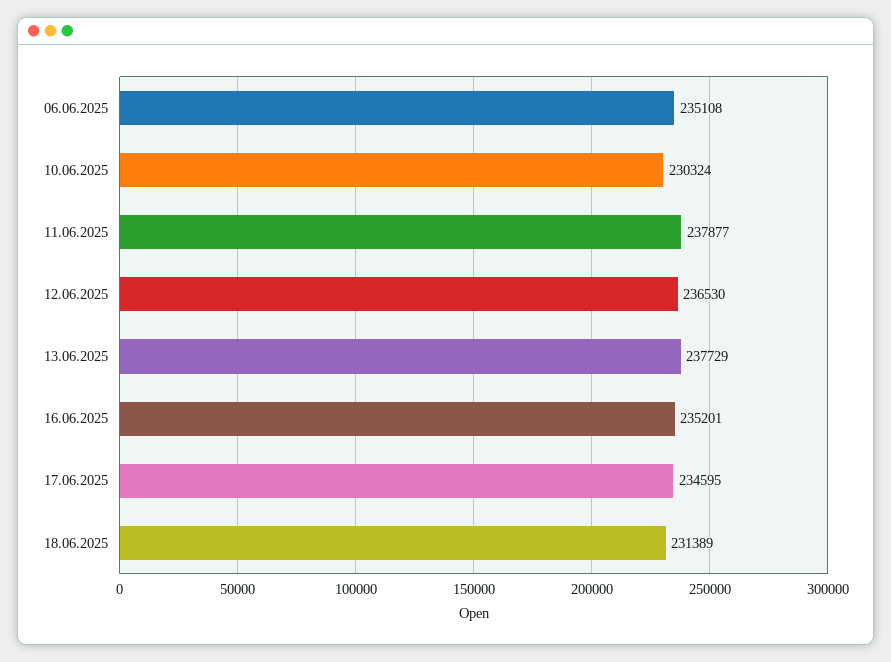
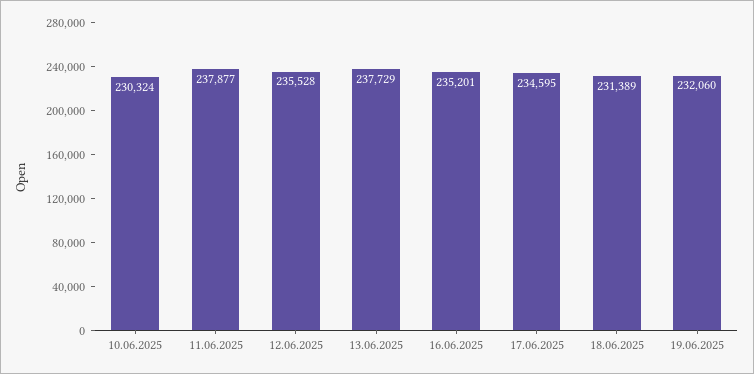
06.06.2025: 235108 -> none
12.06.2025: 236530 -> 235528
19.06.2025: none -> 232060

